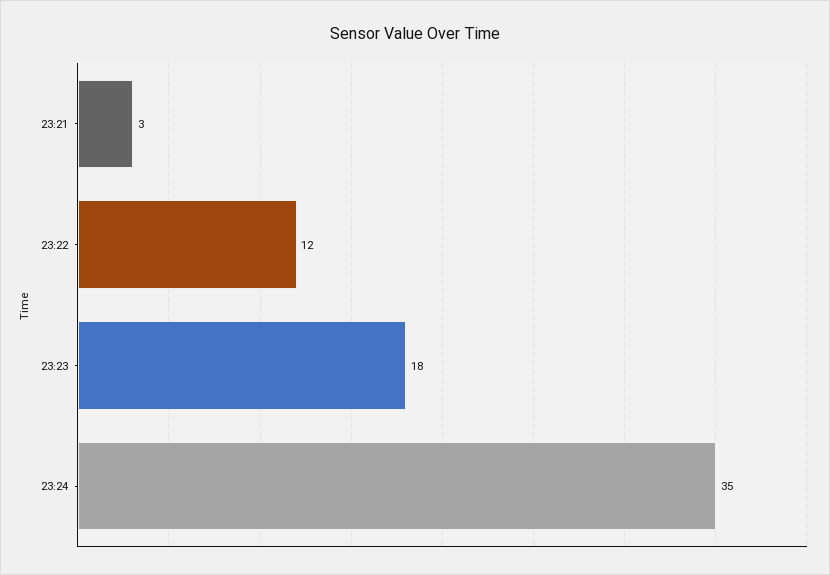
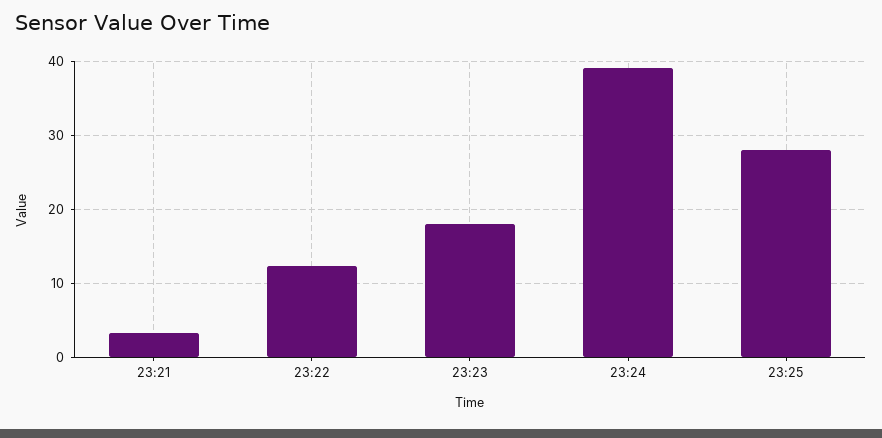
23:24: 35 -> 39
23:25: none -> 28

